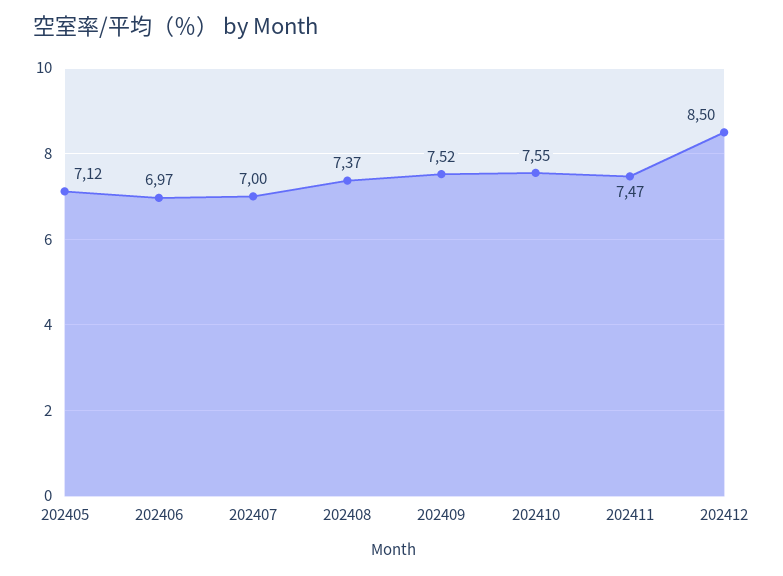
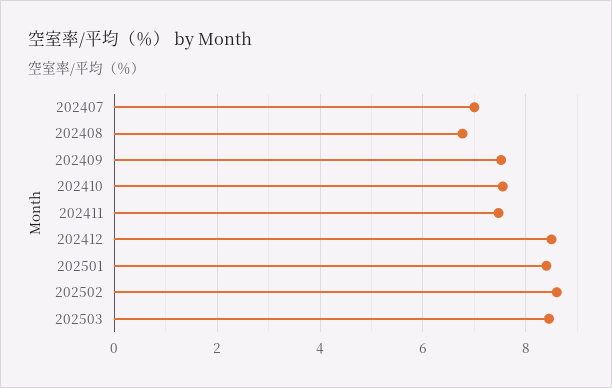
202405: 7.12 -> none
202406: 6.97 -> none
202408: 7.37 -> 6.8
202501: none -> 8.4
202502: none -> 8.6
202503: none -> 8.4

